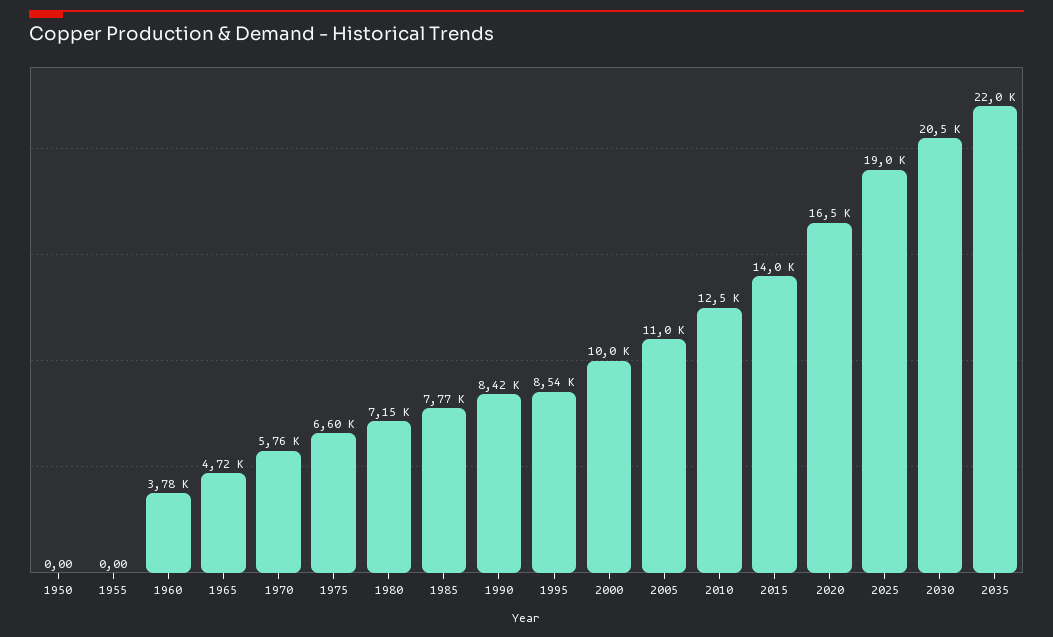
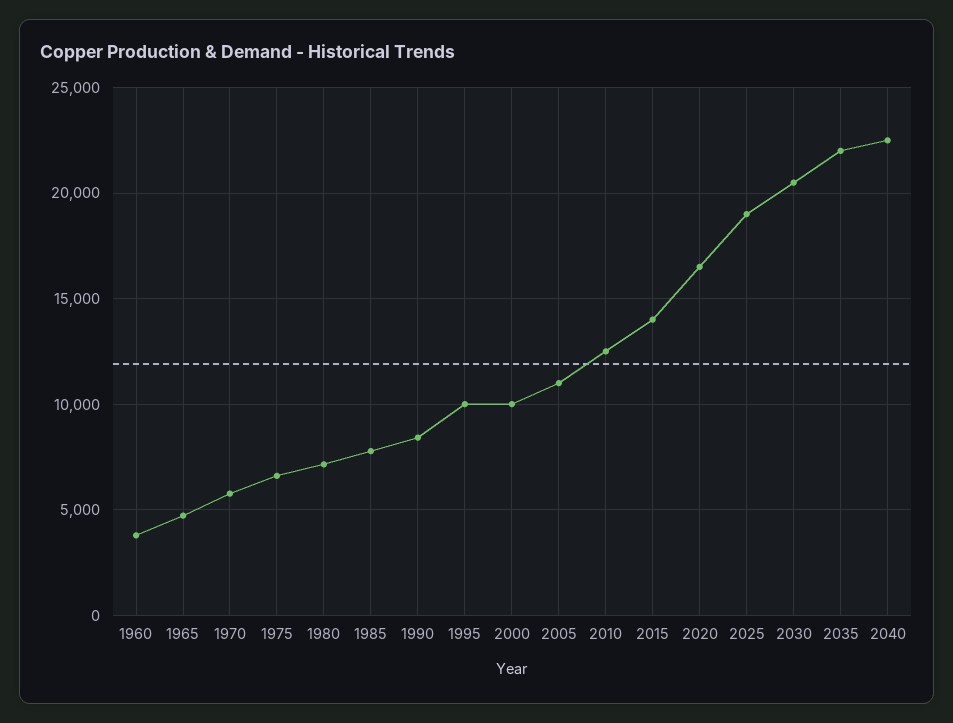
1950: 0 -> none
1955: 0 -> none
1995: 8540 -> 10000
2040: none -> 22500

